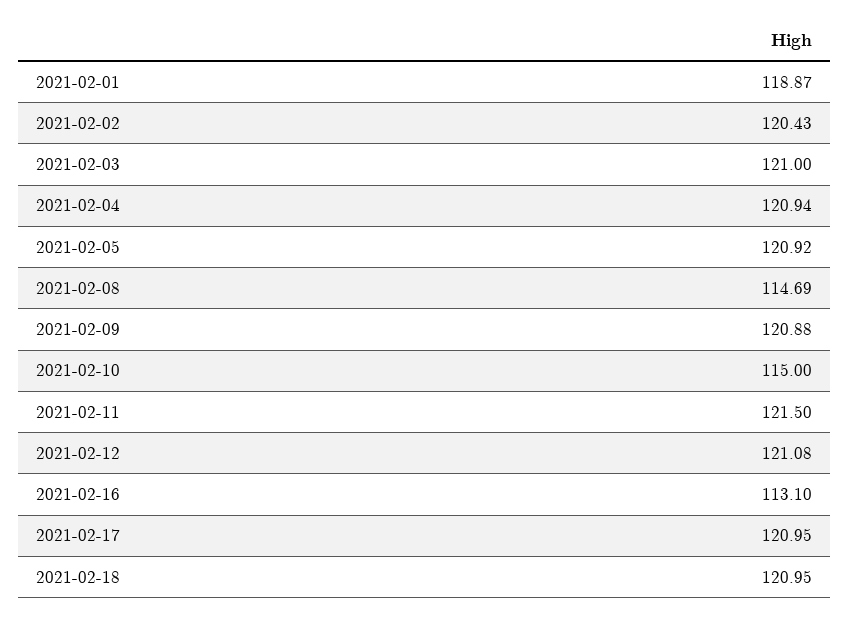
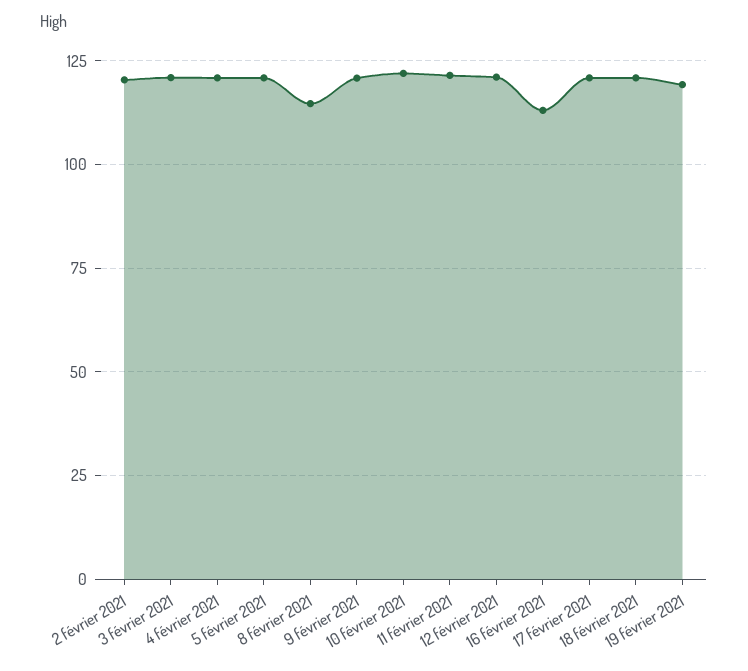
2021-02-01: 118.87 -> none
2021-02-10: 115 -> 122.5
19 février 2021: none -> 120

